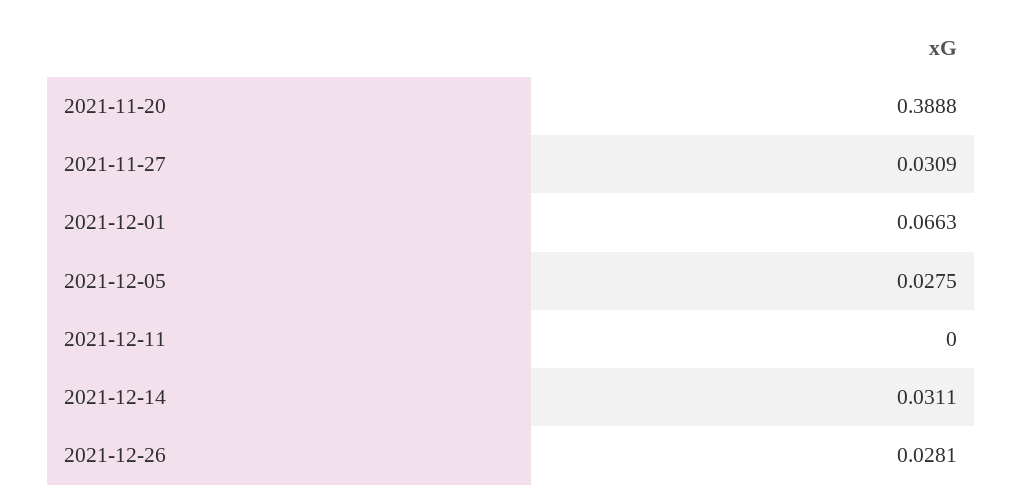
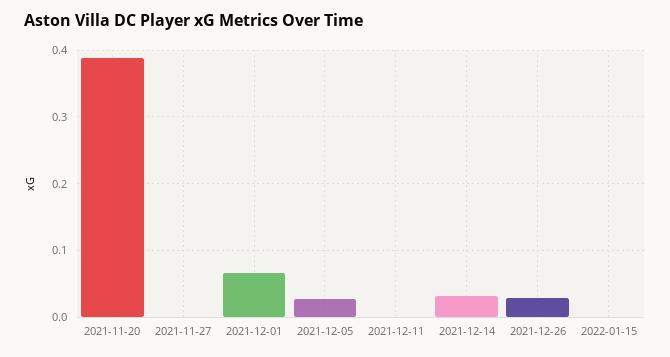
2021-11-27: 0.0309 -> 0
2022-01-15: none -> 0

